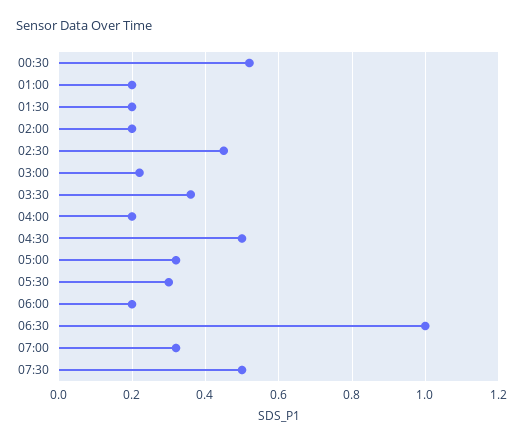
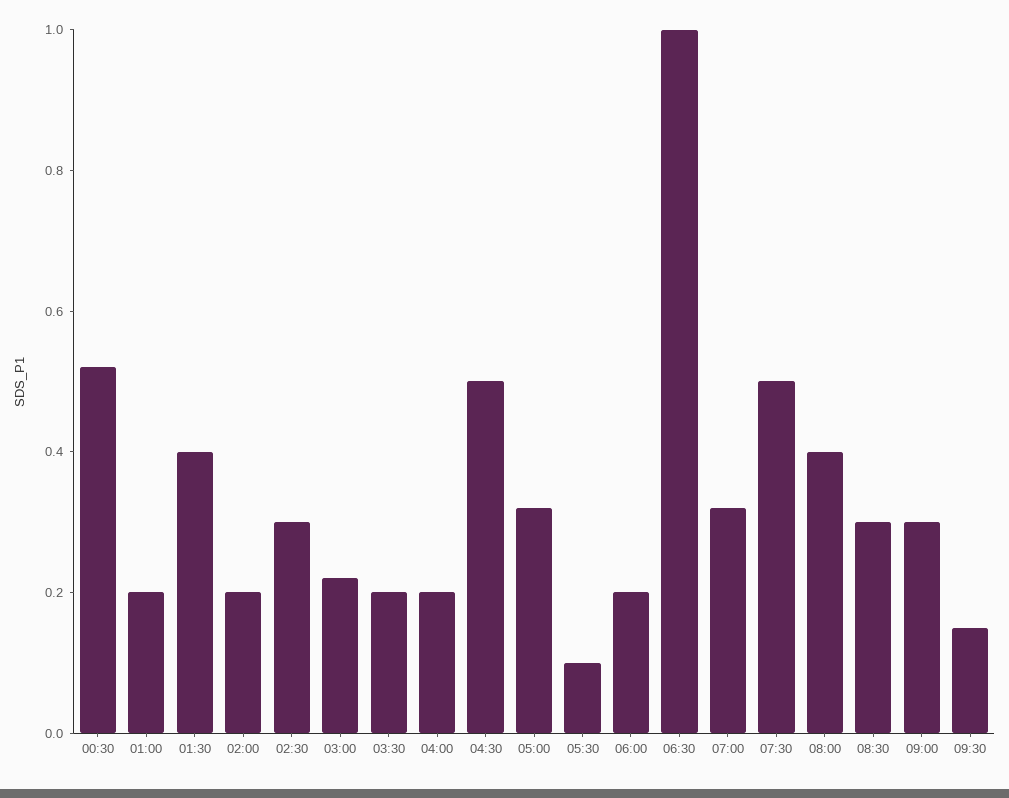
01:30: 0.2 -> 0.4
02:30: 0.45 -> 0.3
03:30: 0.35 -> 0.2
05:30: 0.3 -> 0.1
08:00: none -> 0.4
08:30: none -> 0.3
09:00: none -> 0.3
09:30: none -> 0.15

